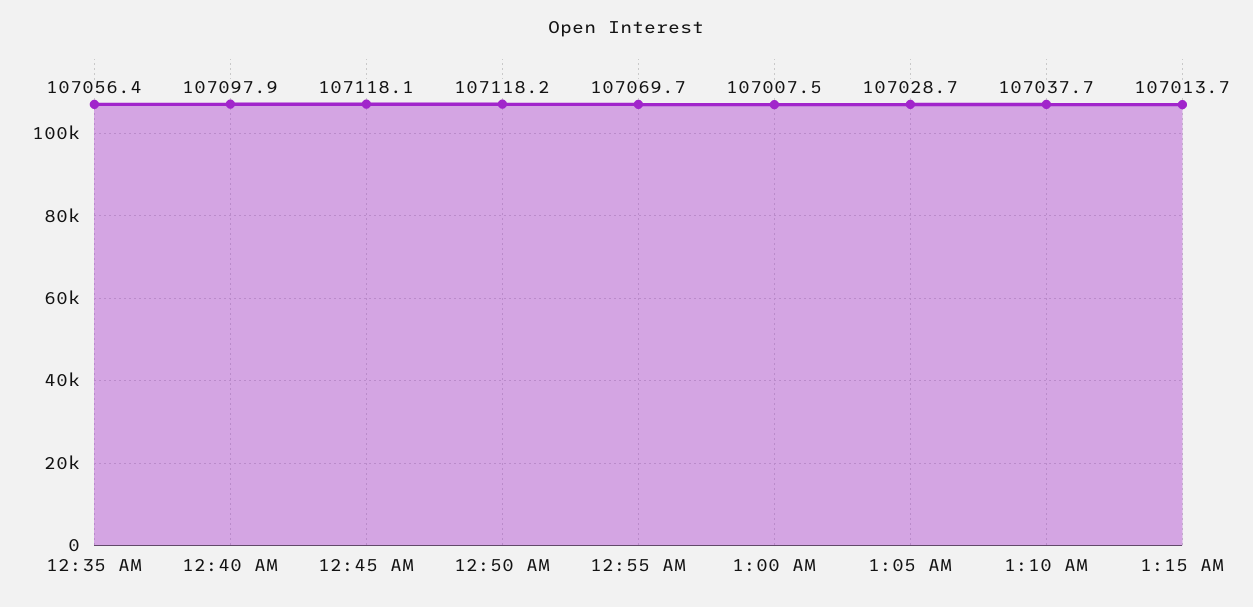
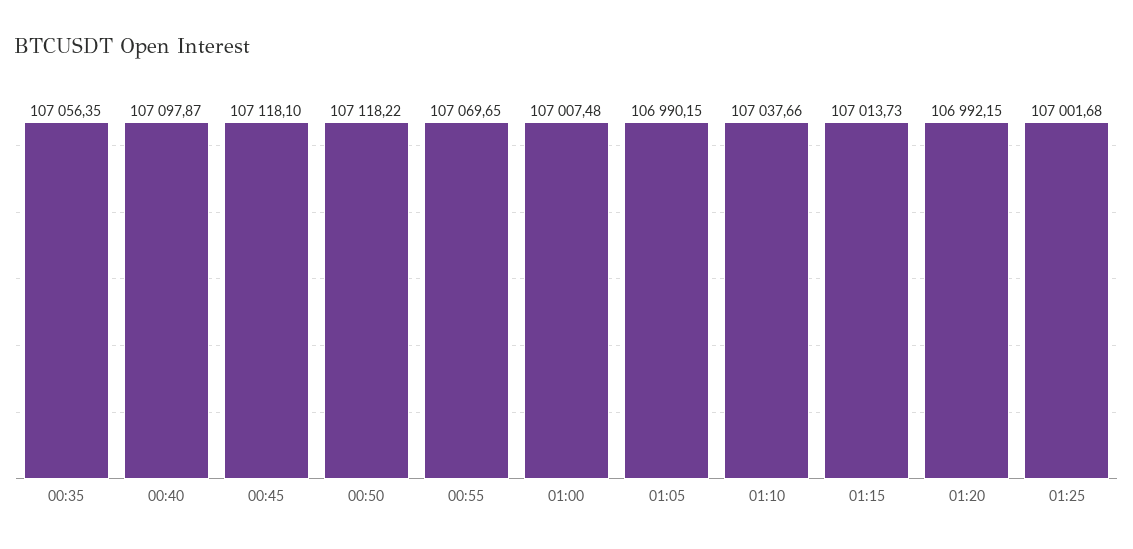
1:05 AM: 107028.7 -> 106990.15
01:20: none -> 106992.15
01:25: none -> 107001.68

